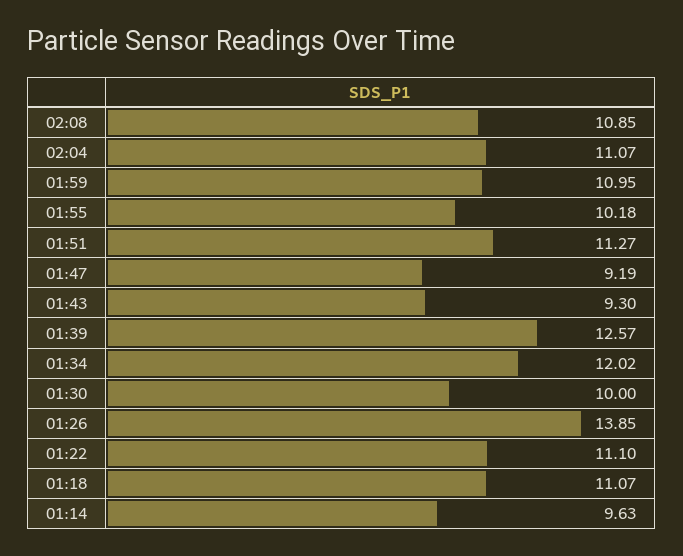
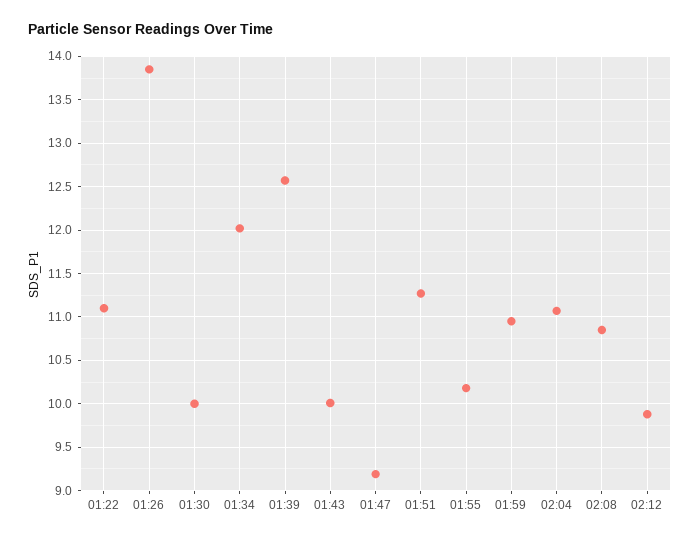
01:43: 9.3 -> 10
01:18: 11.07 -> none
01:14: 9.63 -> none
02:12: none -> 9.9

